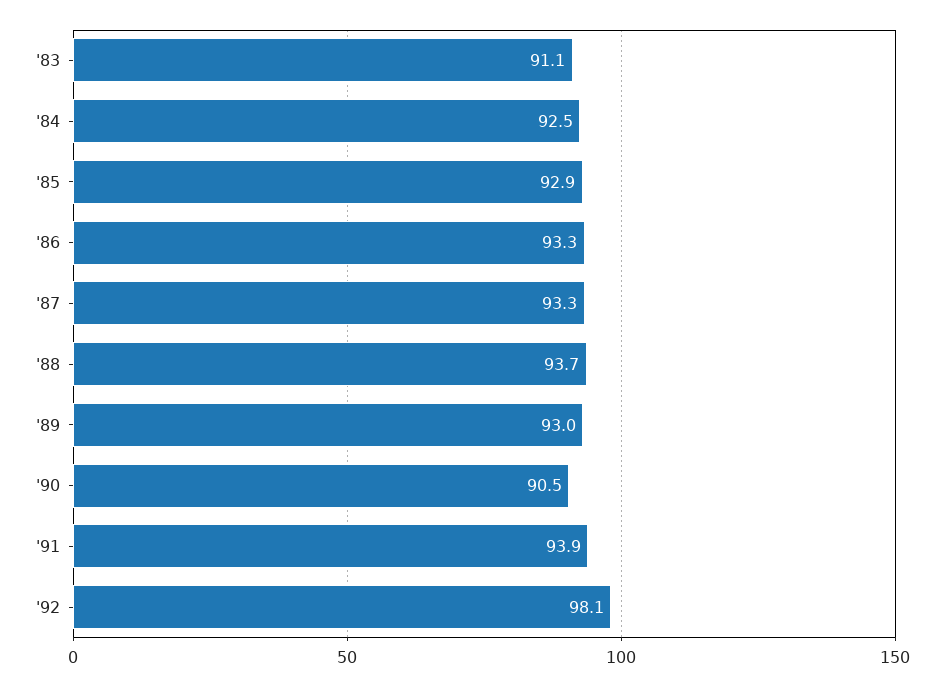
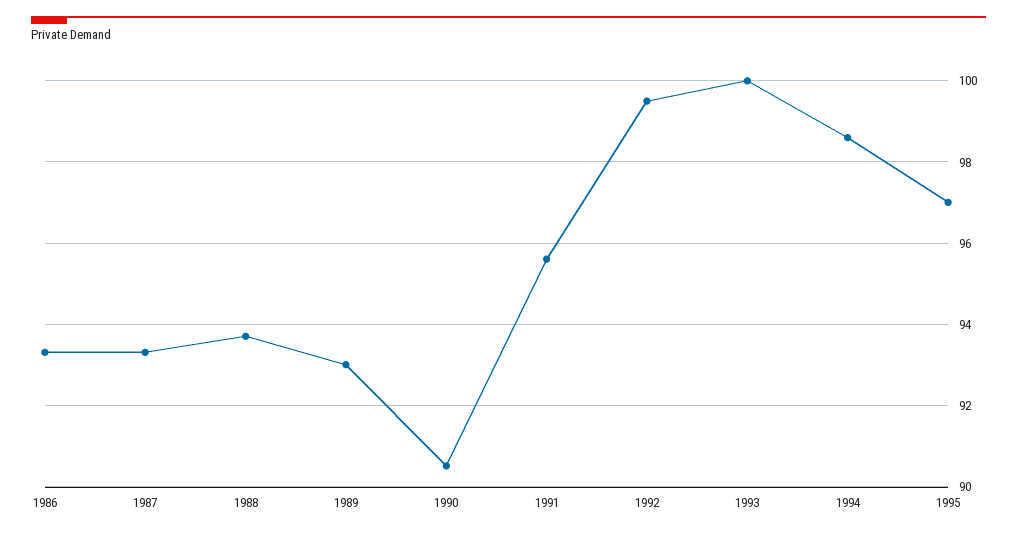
'83: 91.1 -> none
'84: 92.5 -> none
'85: 92.9 -> none
'91: 93.9 -> 95.5
'92: 98.1 -> 99.5
1993: none -> 100
1994: none -> 98.5
1995: none -> 97

